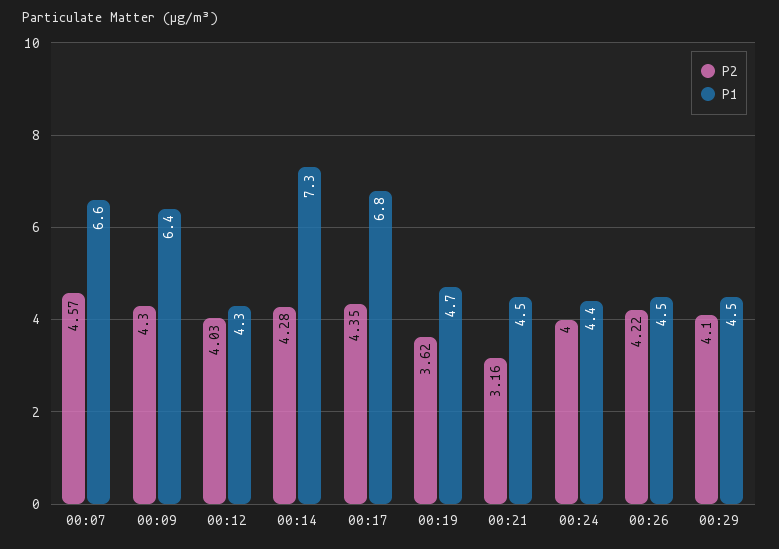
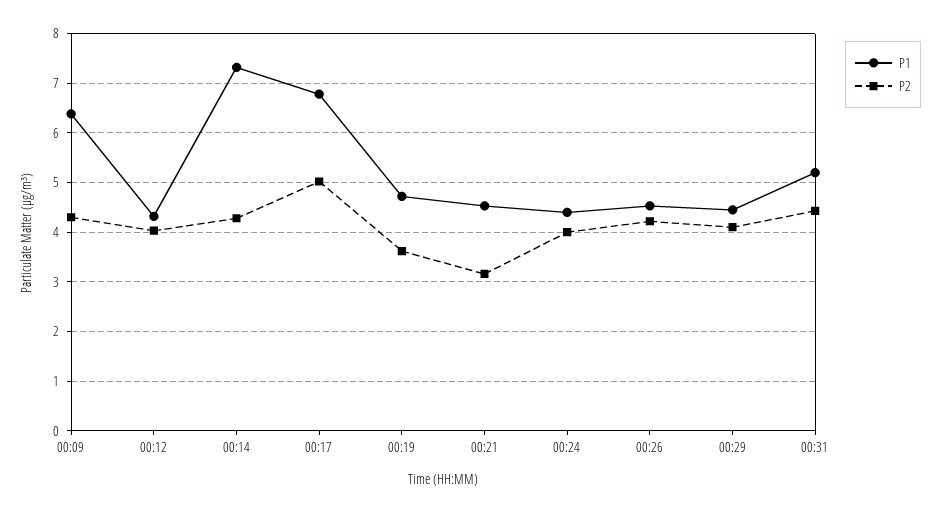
P2, 00:07: 4.57 -> none
P1, 00:07: 6.6 -> none
P2, 00:17: 4.35 -> 5
P1, 00:31: none -> 5.2
P2, 00:31: none -> 4.4

